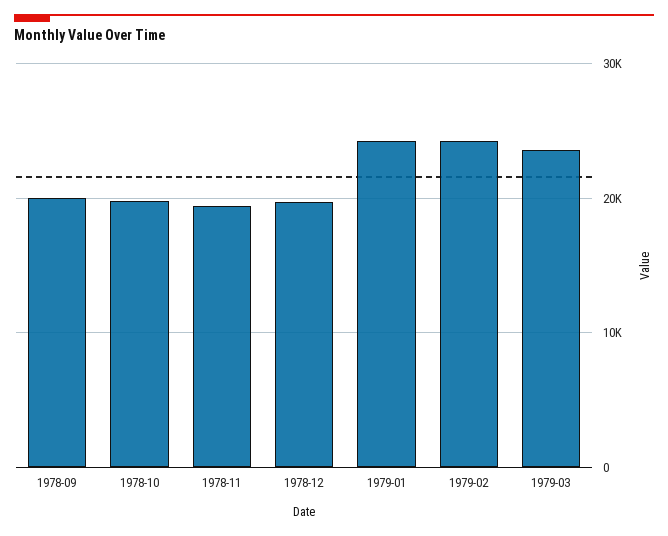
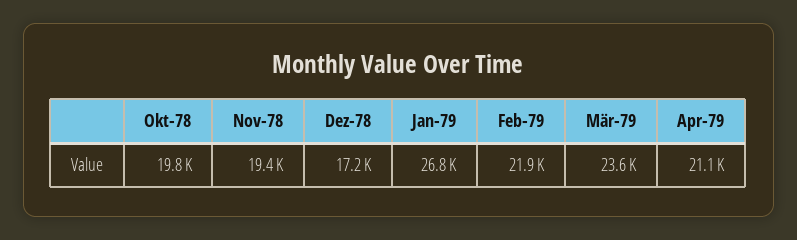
1978-09: 20000 -> none
1978-12: 20000 -> 17200
1979-01: 24000 -> 26800
1979-02: 24000 -> 21900
Apr-79: none -> 21100

